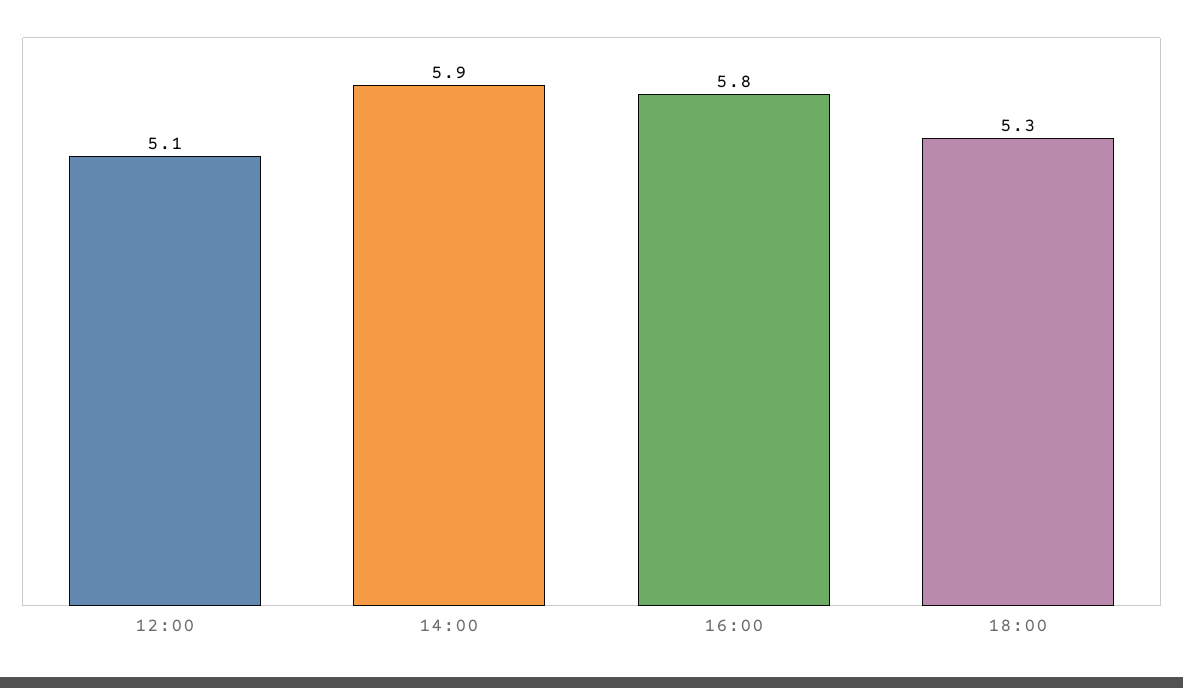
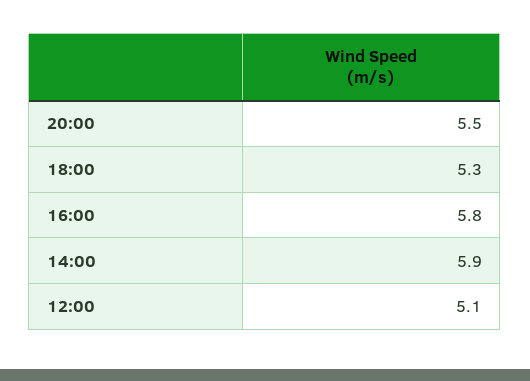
20:00: none -> 5.5

